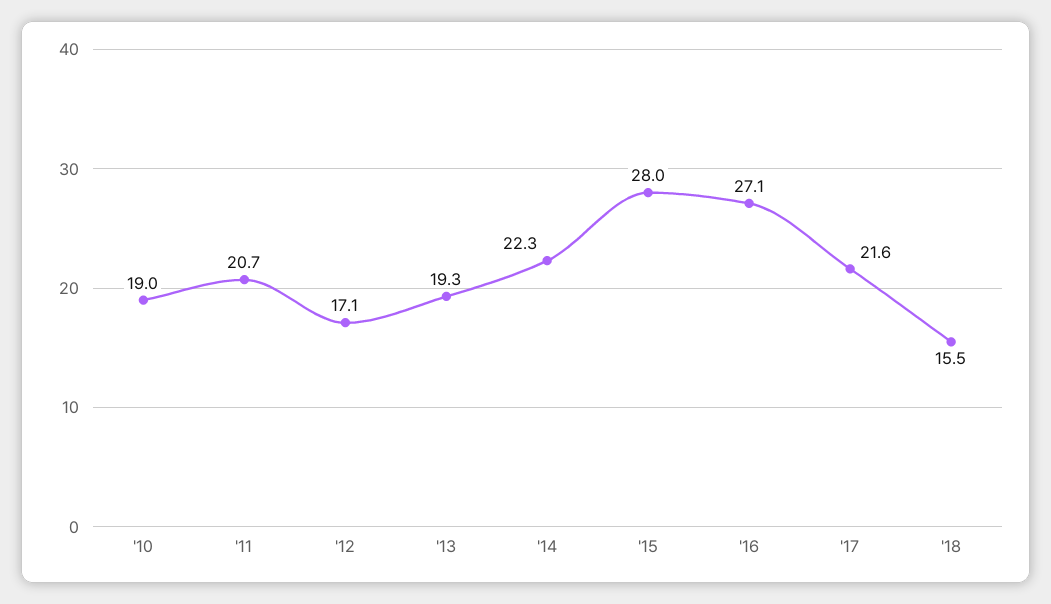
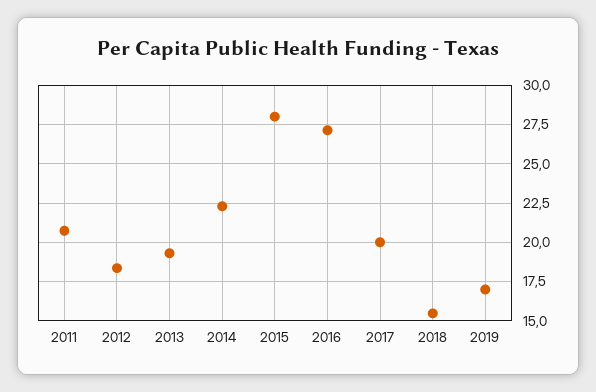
'10: 19 -> none
'12: 17.1 -> 18.5
'17: 21.6 -> 20
2019: none -> 17

